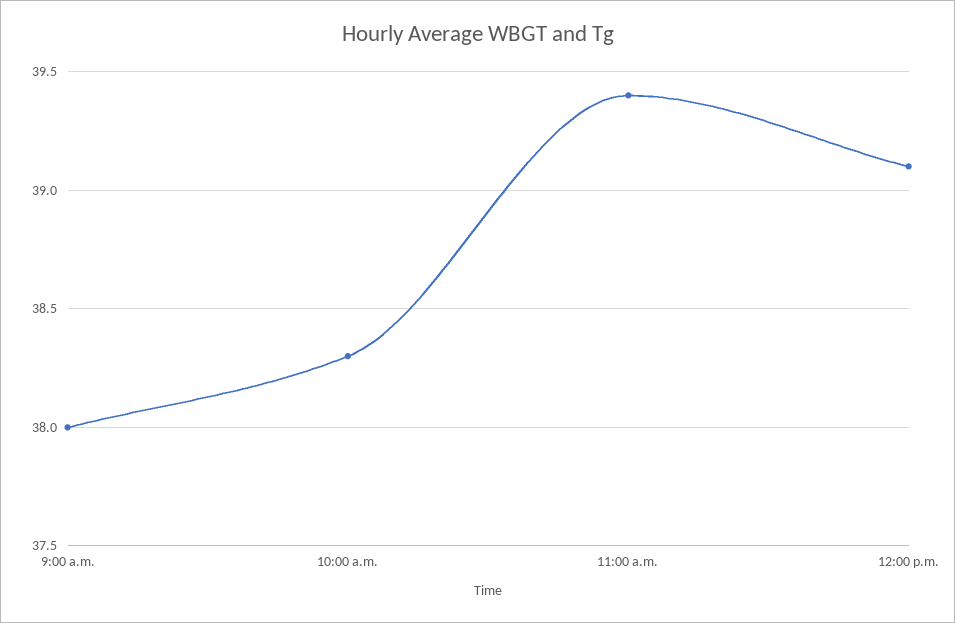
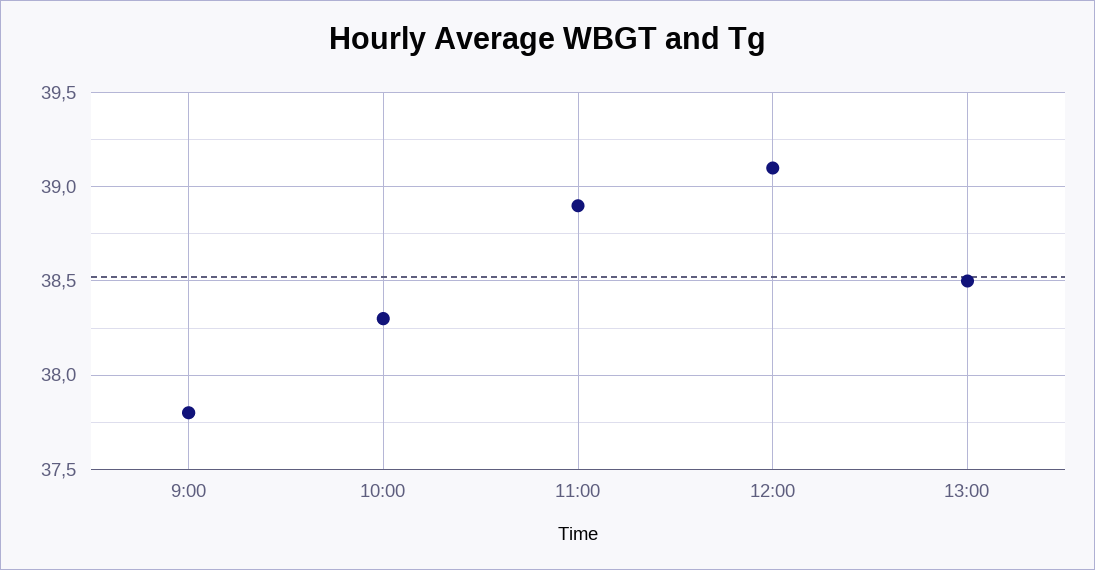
9:00 a.m.: 38 -> 37.8
11:00 a.m.: 39.4 -> 38.9
13:00: none -> 38.5

